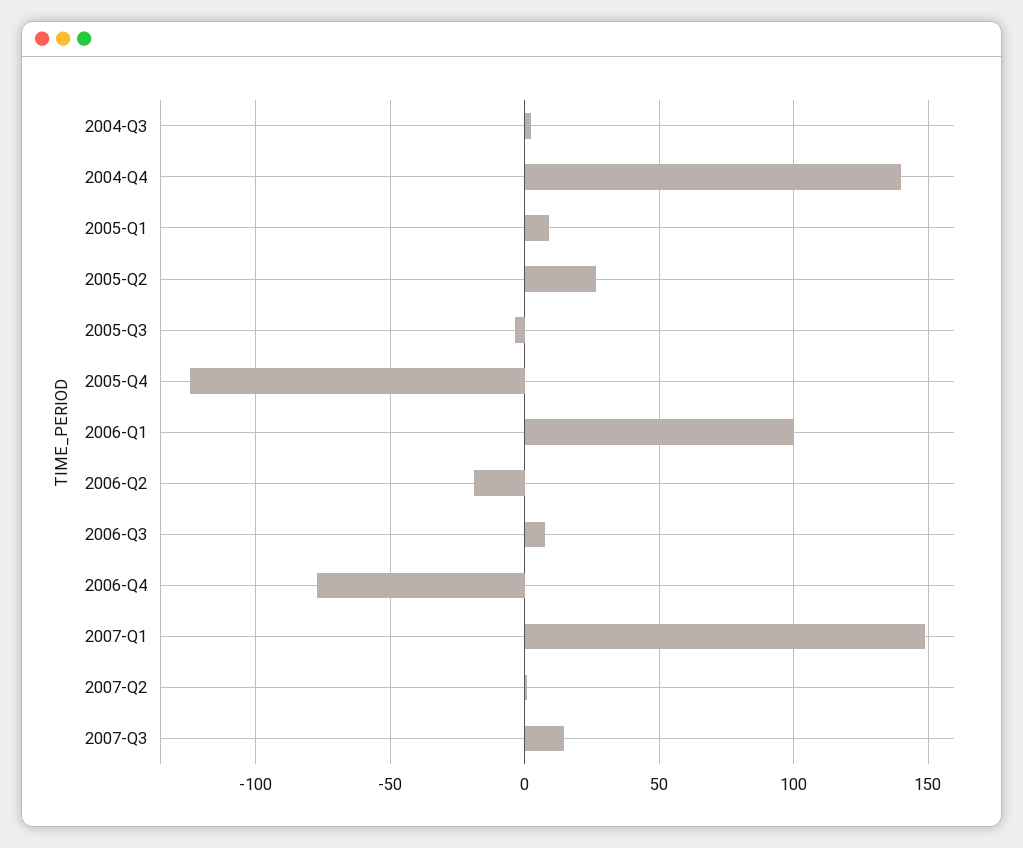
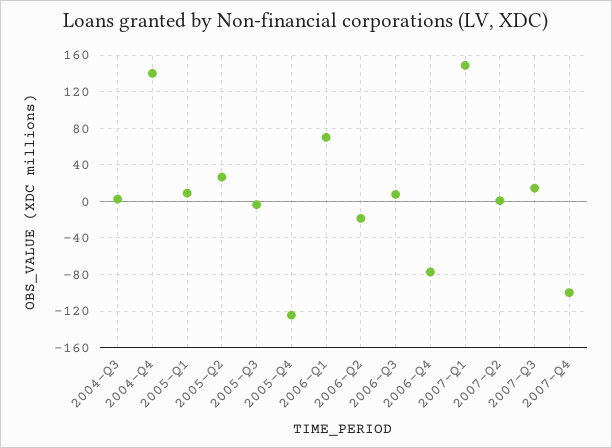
2006-Q1: 100 -> 70
2007-Q4: none -> -100

